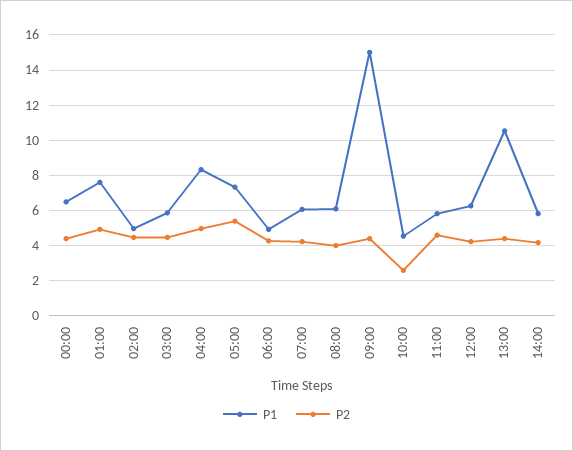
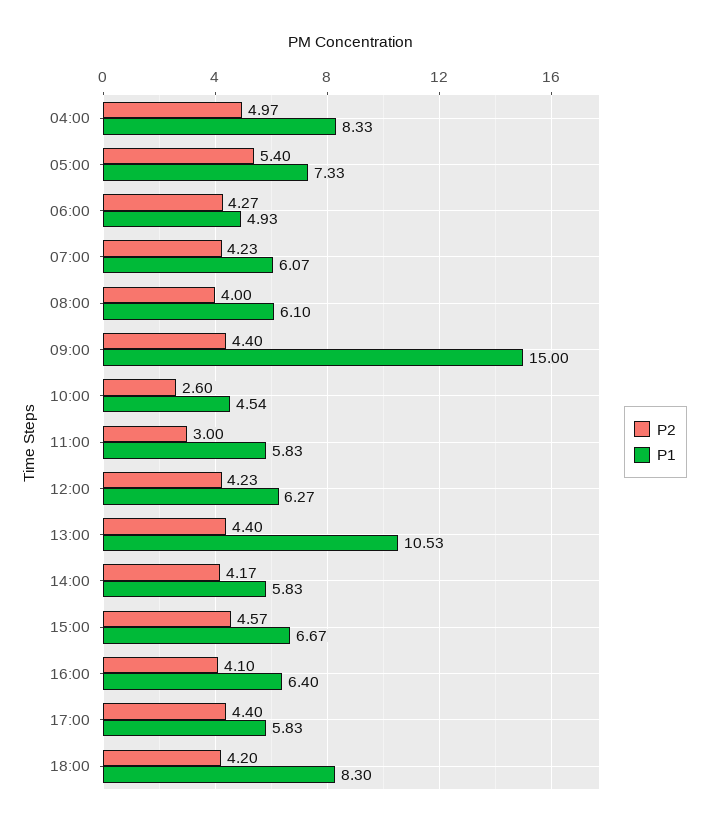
P1, 00:00: 6.5 -> none
P2, 00:00: 4.5 -> none
P1, 01:00: 7.5 -> none
P2, 01:00: 5 -> none
P1, 02:00: 5 -> none
P2, 02:00: 4.5 -> none
P1, 03:00: 6 -> none
P2, 03:00: 4.5 -> none
P2, 11:00: 4.5 -> 3
P2, 15:00: none -> 4.57
P1, 15:00: none -> 6.67
P2, 16:00: none -> 4.1
P1, 16:00: none -> 6.4
P2, 17:00: none -> 4.4
P1, 17:00: none -> 5.83
P2, 18:00: none -> 4.2
P1, 18:00: none -> 8.3

